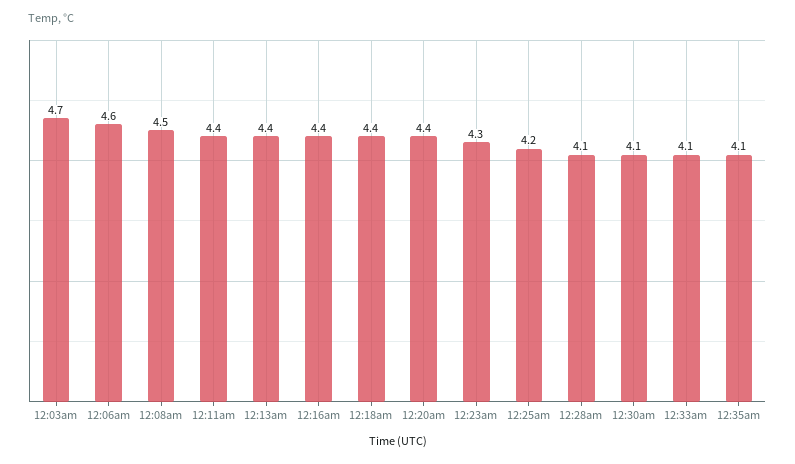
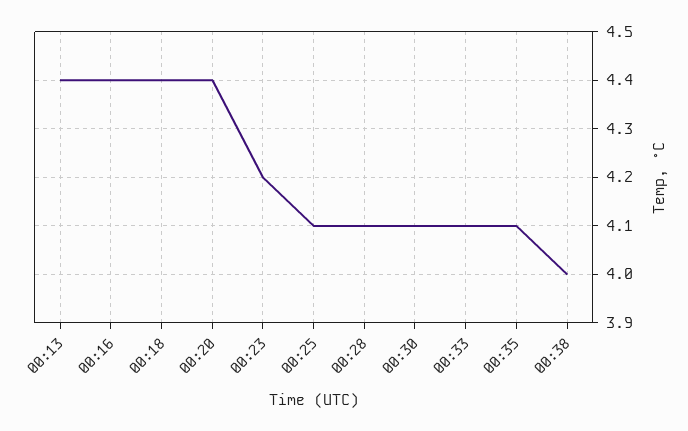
12:03am: 4.7 -> none
12:06am: 4.6 -> none
12:08am: 4.5 -> none
12:11am: 4.4 -> none
12:23am: 4.3 -> 4.2
12:25am: 4.2 -> 4.1
00:38: none -> 4

